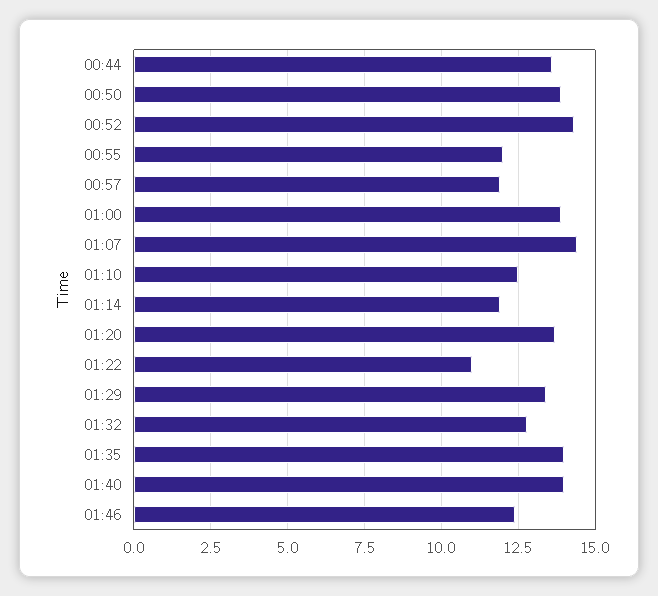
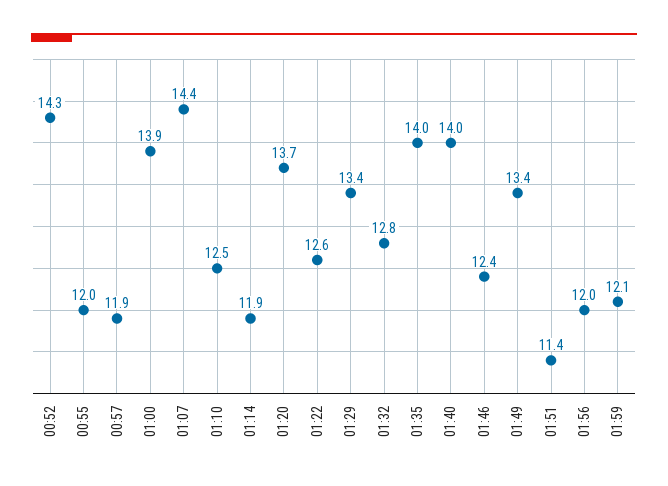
00:44: 13.5 -> none
00:50: 14 -> none
01:22: 11 -> 12.6
01:49: none -> 13.4
01:51: none -> 11.4
01:56: none -> 12
01:59: none -> 12.1

